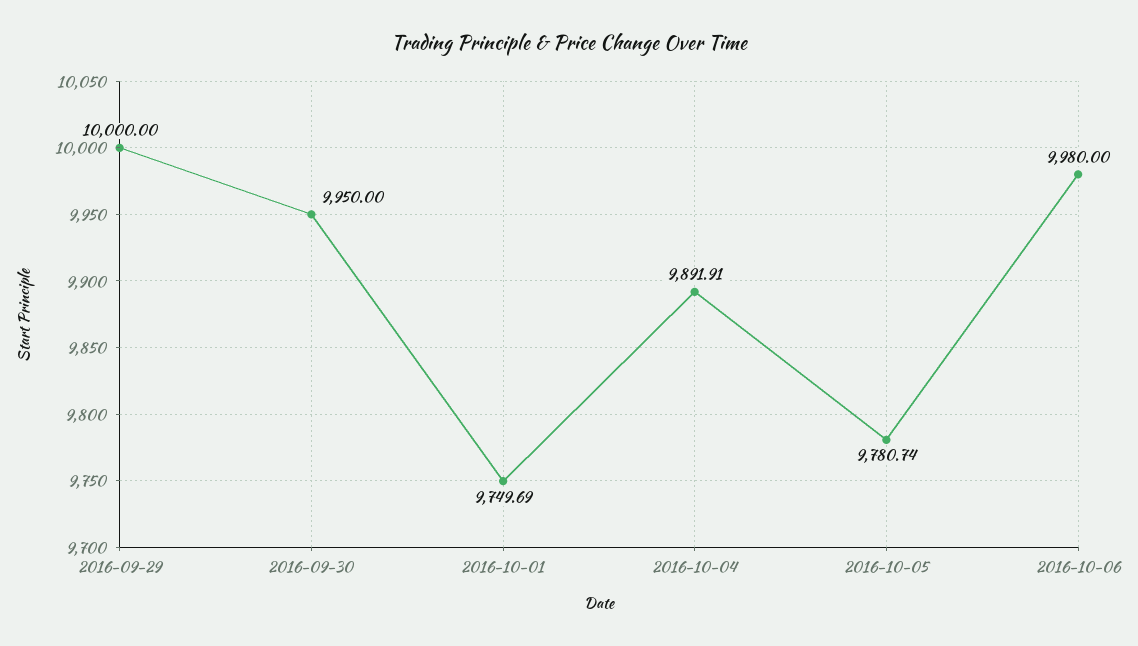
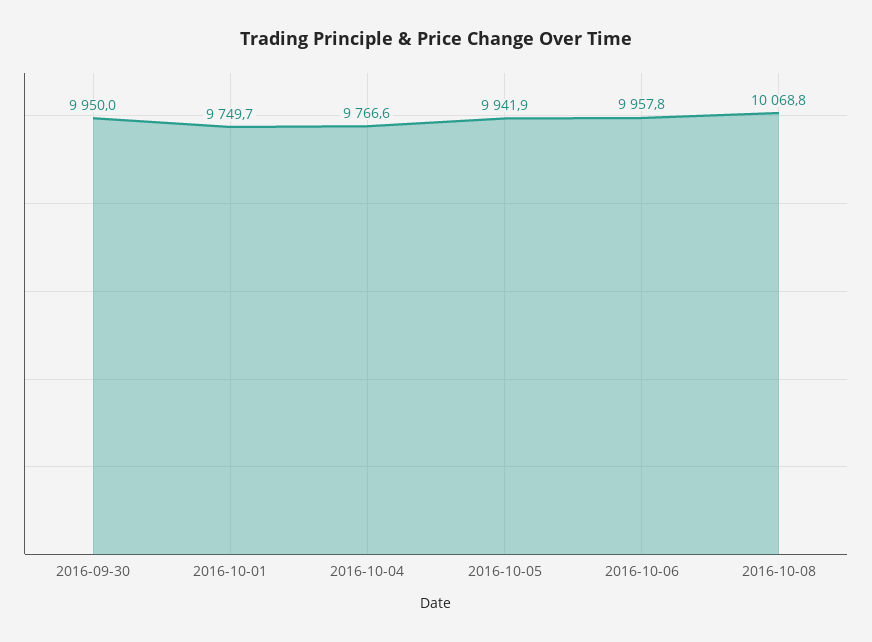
2016-09-29: 10000 -> none
2016-10-04: 9891.91 -> 9766.6
2016-10-05: 9780.74 -> 9941.9
2016-10-06: 9980 -> 9957.8
2016-10-08: none -> 10068.8

